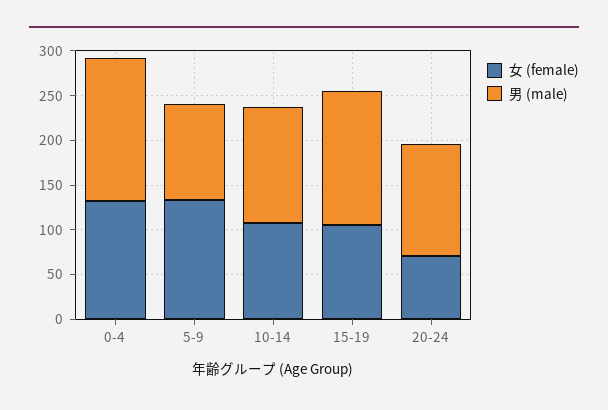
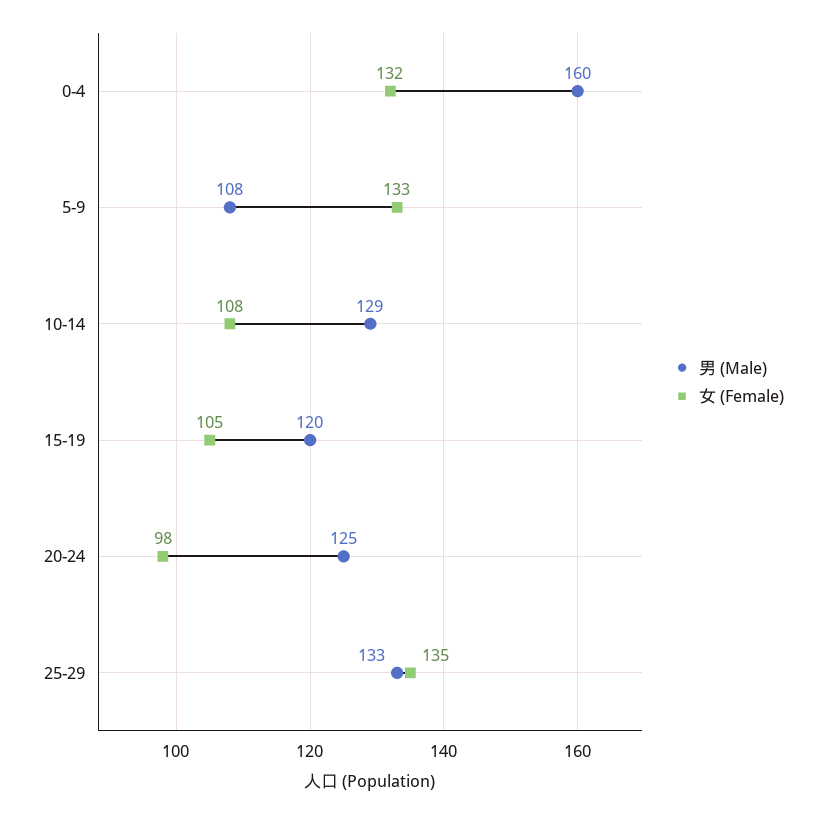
男 (male), 15-19: 150 -> 120
女 (female), 20-24: 70 -> 98
男 (male), 25-29: none -> 133
女 (female), 25-29: none -> 135

